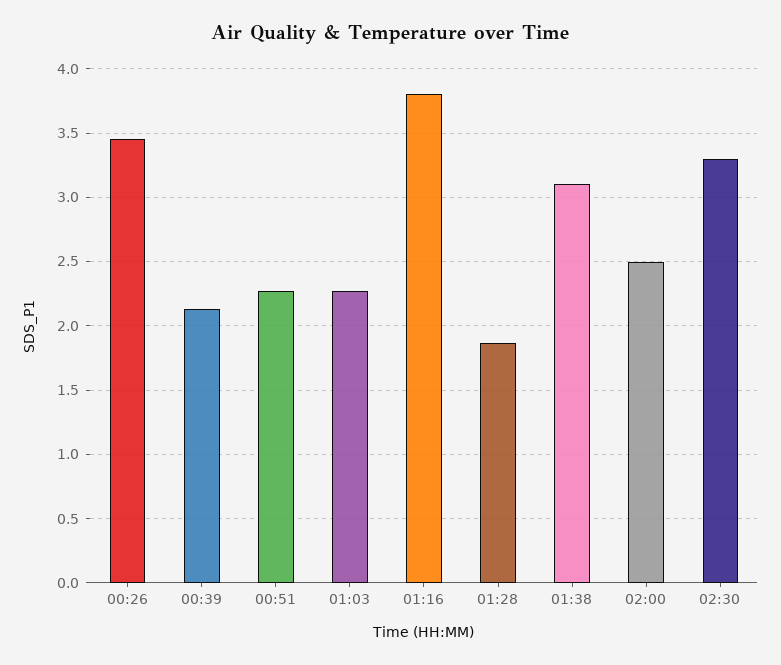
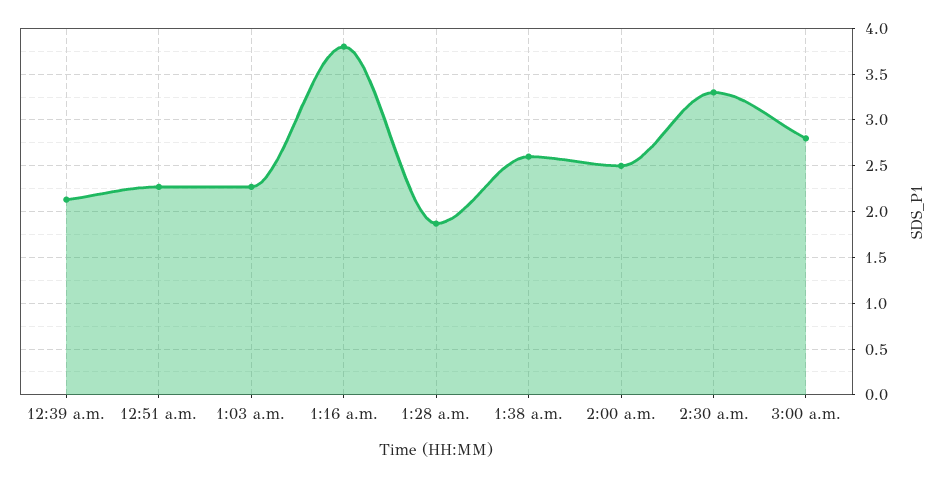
00:26: 3.45 -> none
01:38: 3.1 -> 2.6
3:00 a.m.: none -> 2.8

